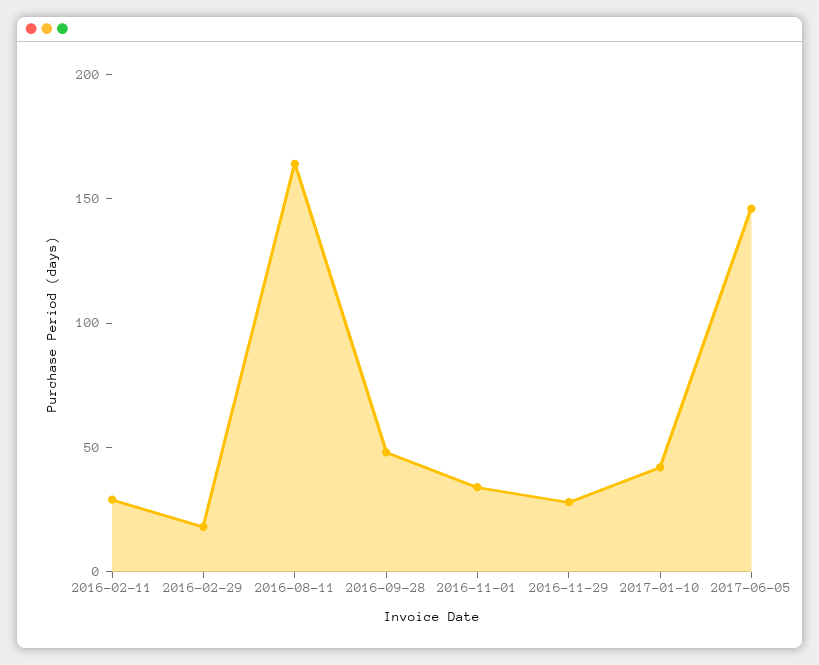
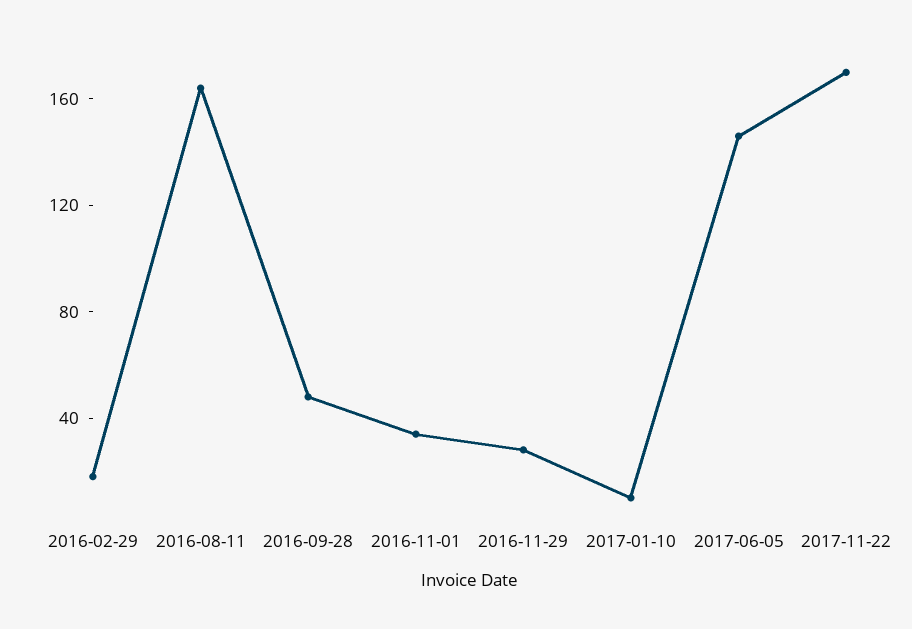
2016-02-11: 30 -> none
2017-01-10: 40 -> 10
2017-11-22: none -> 170

